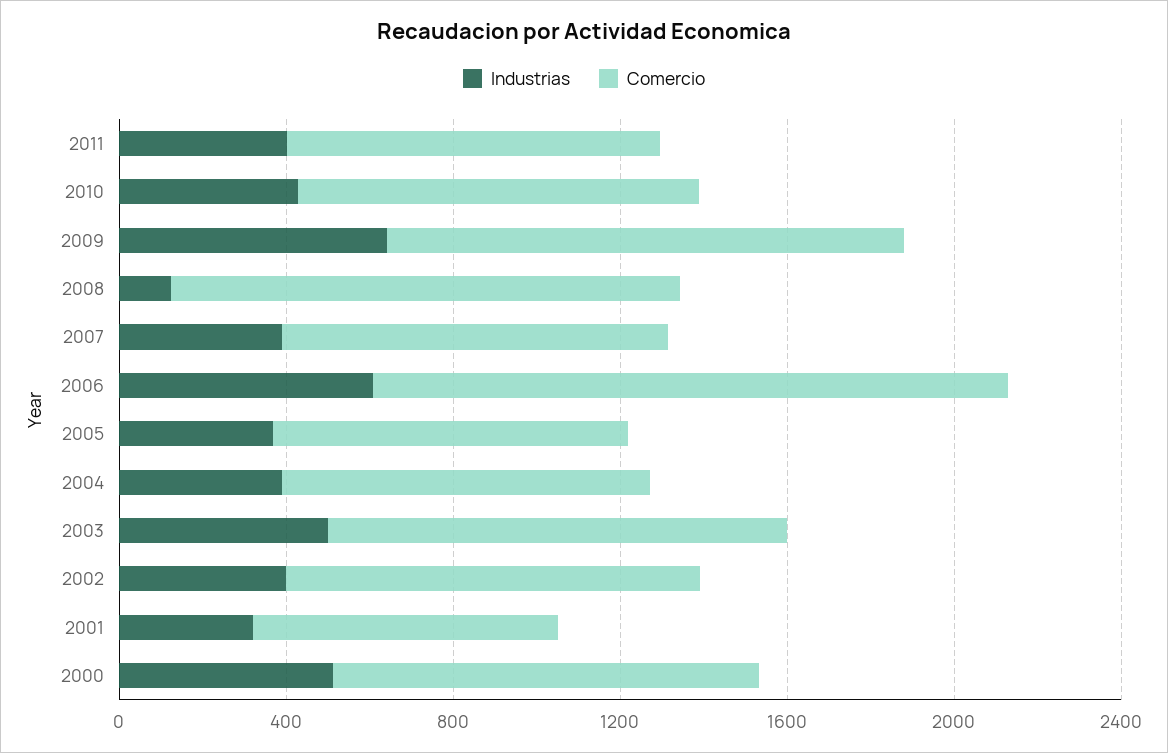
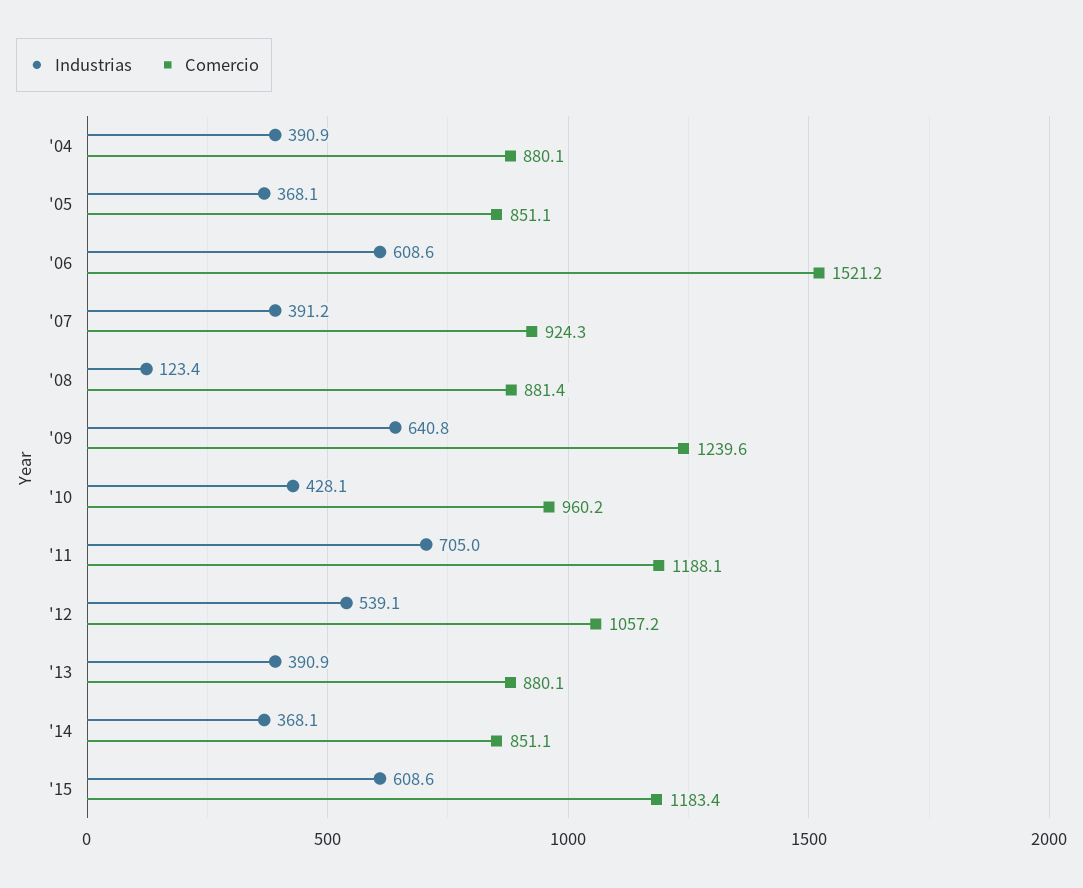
Industrias, 2011: 400 -> 705
Comercio, 2011: 900 -> 1188.1
Comercio, 2008: 1200 -> 881.4
Industrias, 2003: 500 -> none
Comercio, 2003: 1100 -> none
Industrias, 2002: 400 -> none
Comercio, 2002: 1000 -> none
Industrias, 2001: 300 -> none
Comercio, 2001: 700 -> none
Industrias, 2000: 500 -> none
Comercio, 2000: 1000 -> none
Industrias, '12: none -> 539.1
Comercio, '12: none -> 1057.2
Industrias, '13: none -> 390.9
Comercio, '13: none -> 880.1
Industrias, '14: none -> 368.1
Comercio, '14: none -> 851.1
Industrias, '15: none -> 608.6
Comercio, '15: none -> 1183.4

